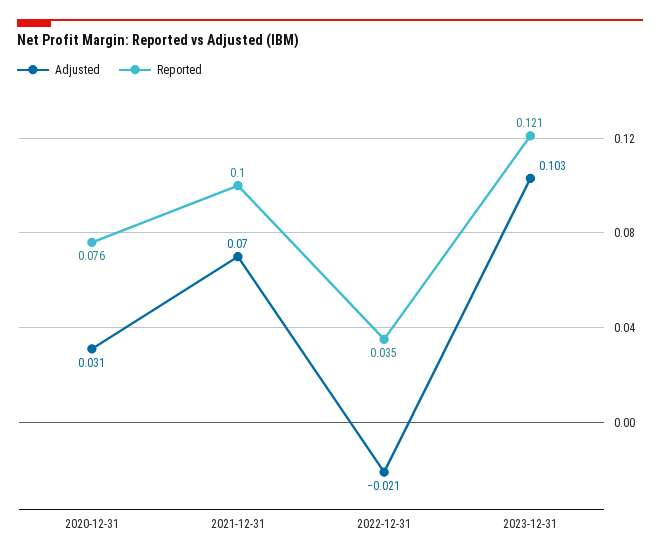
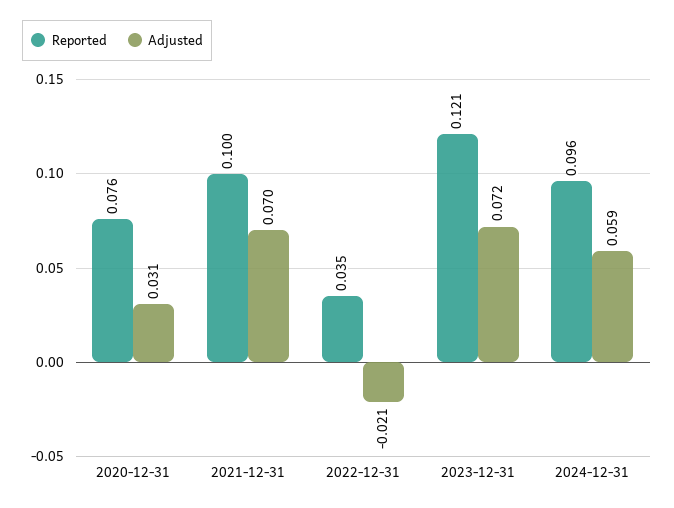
Adjusted, 2023-12-31: 0.103 -> 0.072
Reported, 2024-12-31: none -> 0.096
Adjusted, 2024-12-31: none -> 0.059

